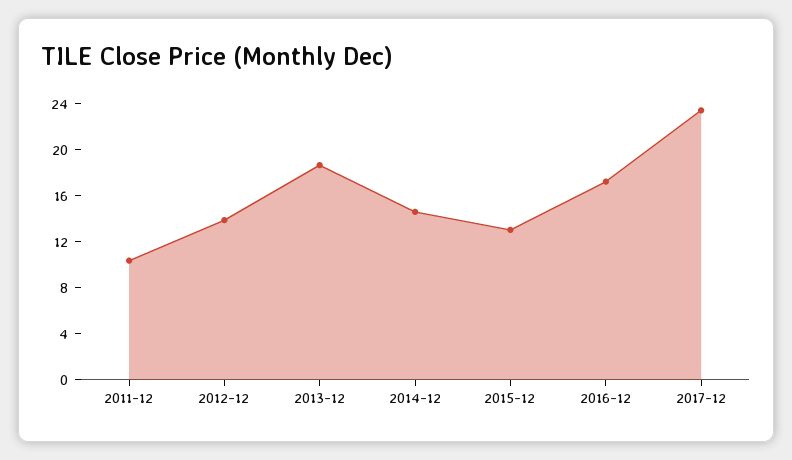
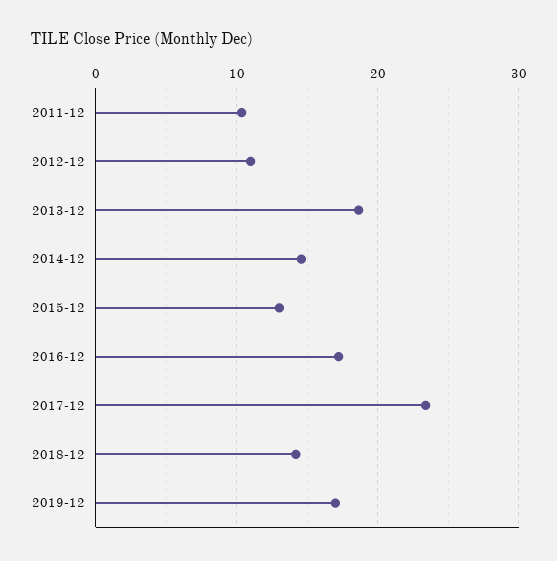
2012-12: 14 -> 11
2018-12: none -> 14
2019-12: none -> 17

